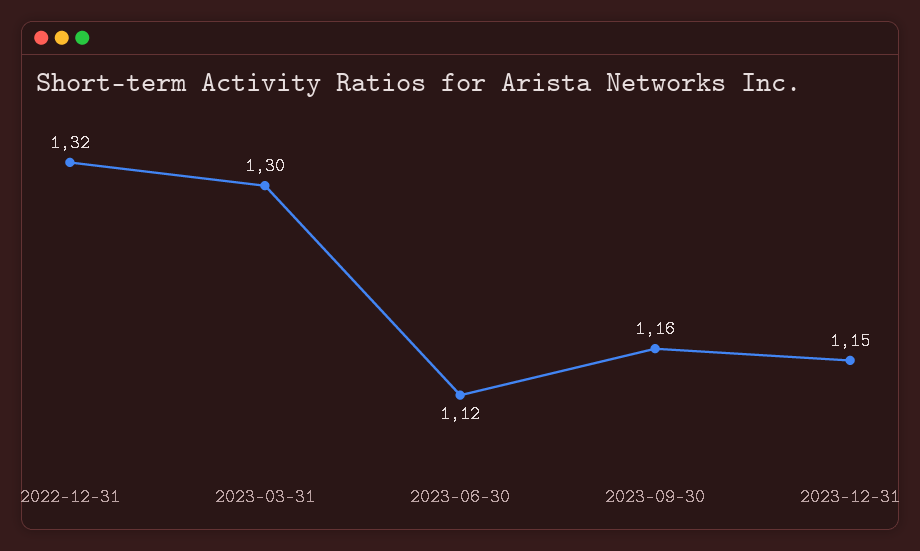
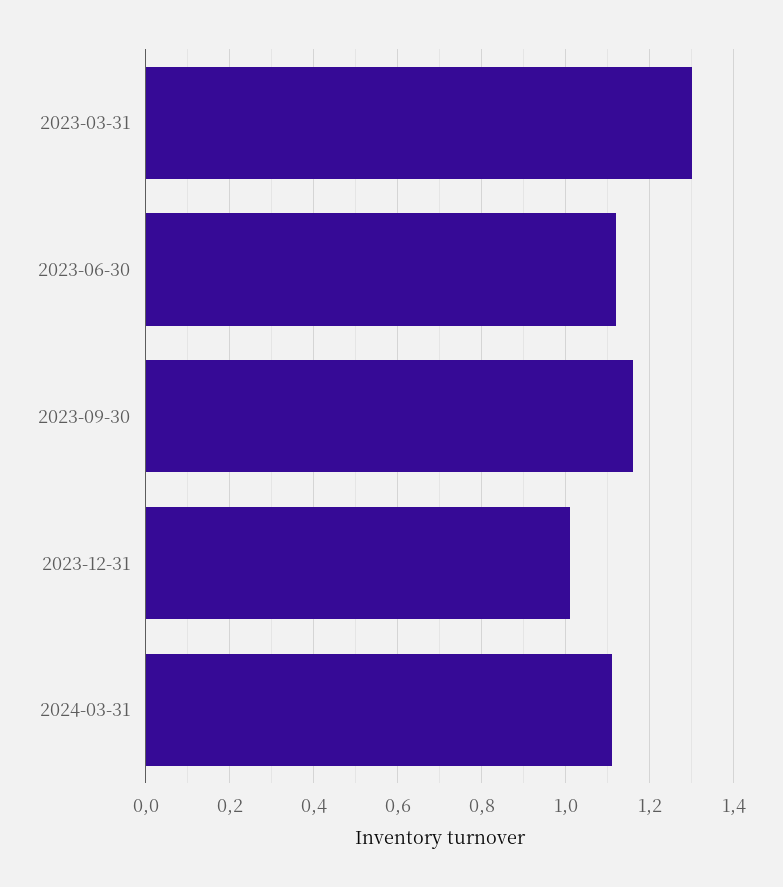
2022-12-31: 1.32 -> none
2023-12-31: 1.15 -> 1
2024-03-31: none -> 1.1

